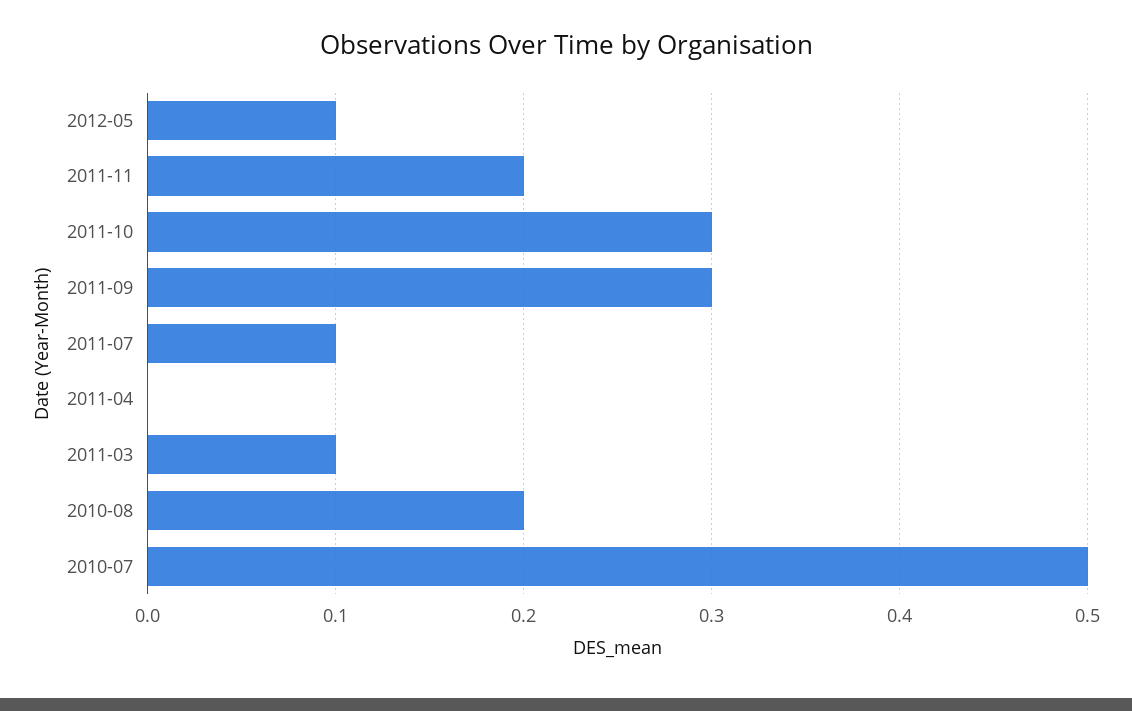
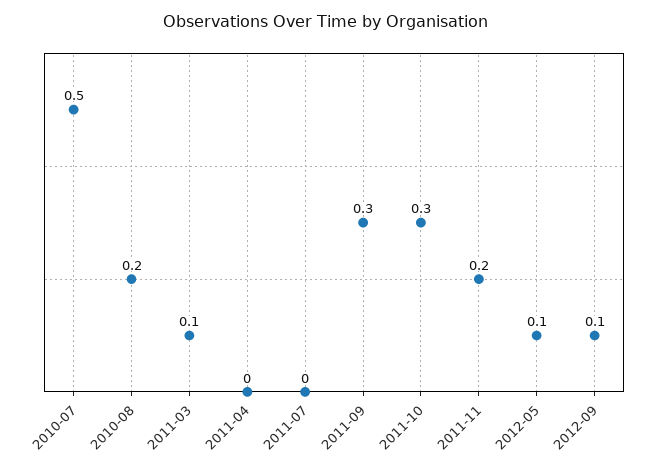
2011-07: 0.1 -> 0
2012-09: none -> 0.1

